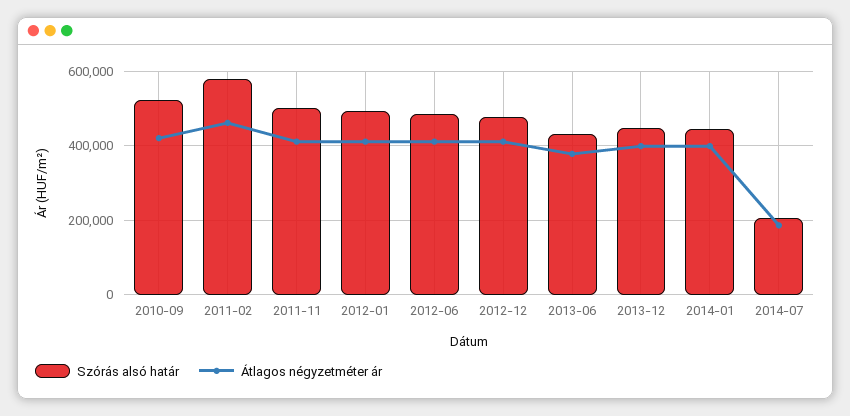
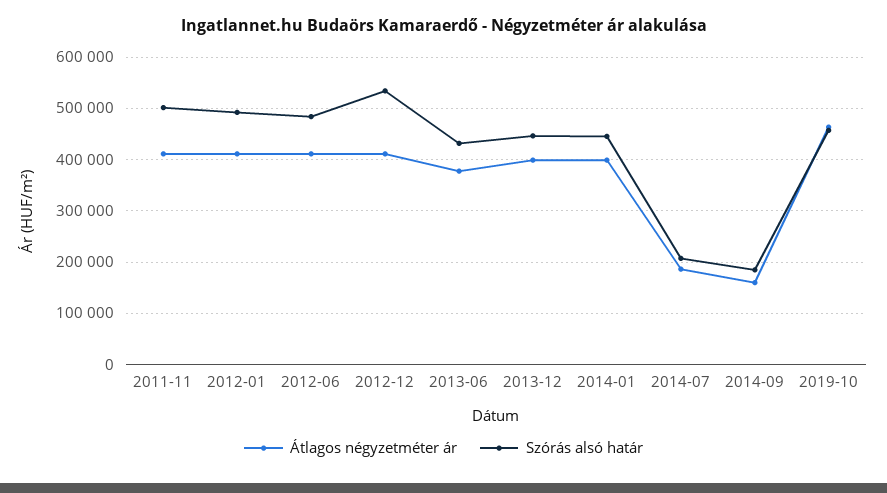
Szórás alsó határ, 2010-09: 520000 -> none
Átlagos négyzetméter ár, 2010-09: 420000 -> none
Szórás alsó határ, 2011-02: 580000 -> none
Átlagos négyzetméter ár, 2011-02: 460000 -> none
Szórás alsó határ, 2012-12: 480000 -> 540000
Átlagos négyzetméter ár, 2014-09: none -> 160000
Szórás alsó határ, 2014-09: none -> 180000
Átlagos négyzetméter ár, 2019-10: none -> 460000
Szórás alsó határ, 2019-10: none -> 460000

